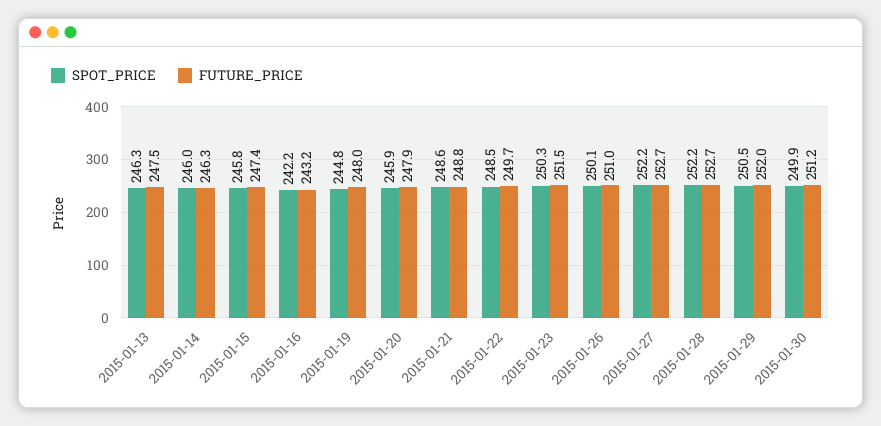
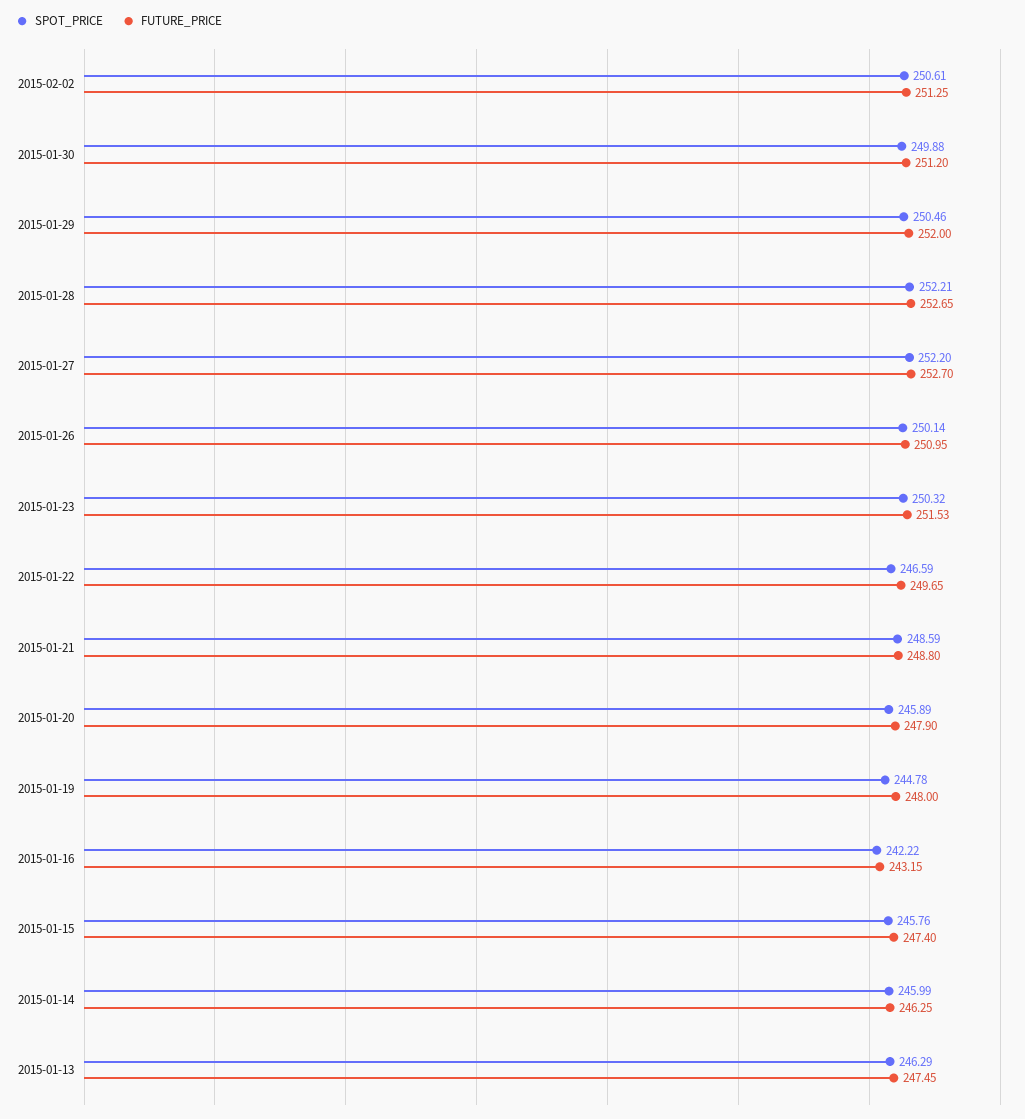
SPOT_PRICE, 2015-01-22: 248.5 -> 246.59
SPOT_PRICE, 2015-02-02: none -> 250.61
FUTURE_PRICE, 2015-02-02: none -> 251.25

